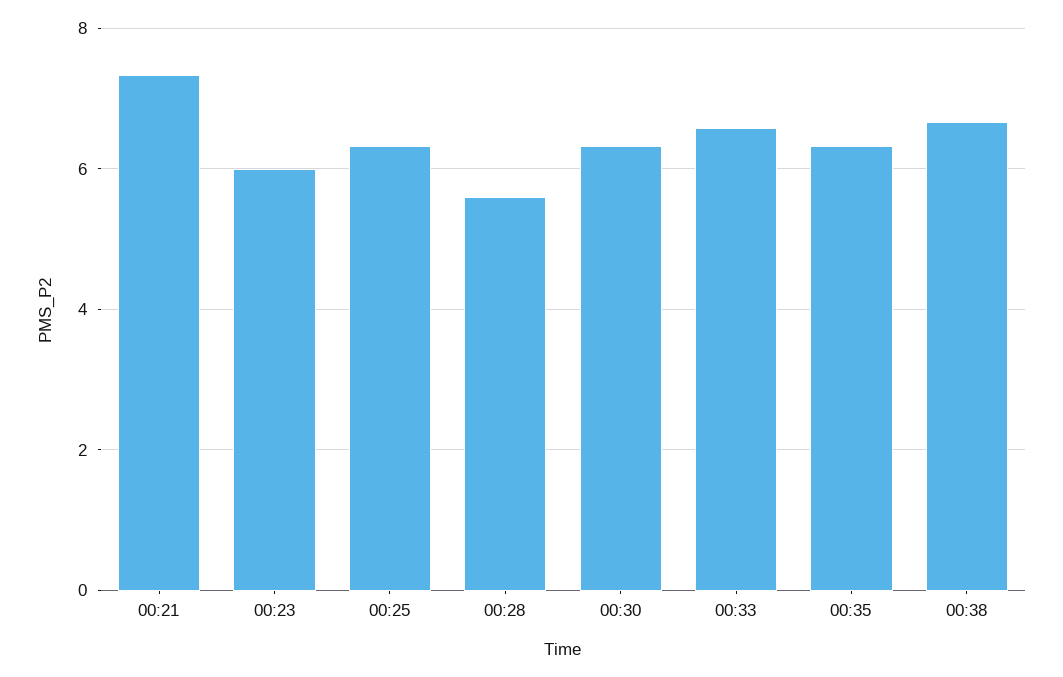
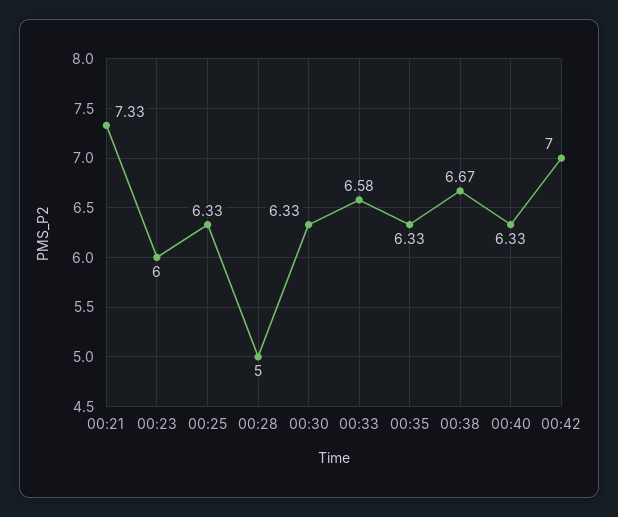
00:28: 5.6 -> 5
00:40: none -> 6.33
00:42: none -> 7

